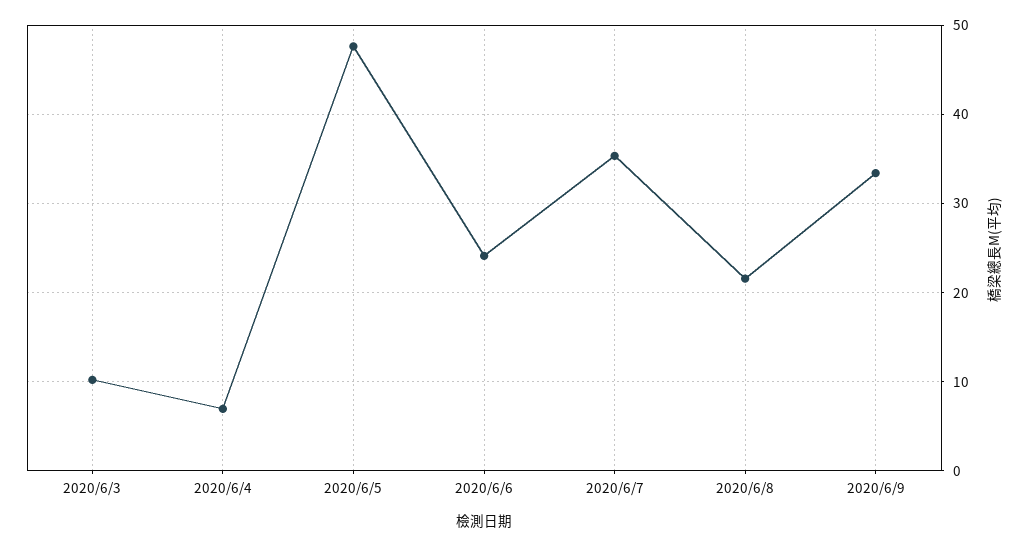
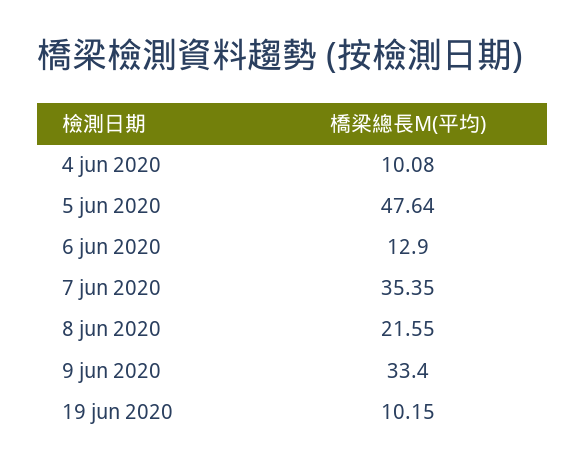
2020/6/3: 10 -> none
2020/6/4: 7 -> 10.08
2020/6/6: 24 -> 12.9
19 jun 2020: none -> 10.15

